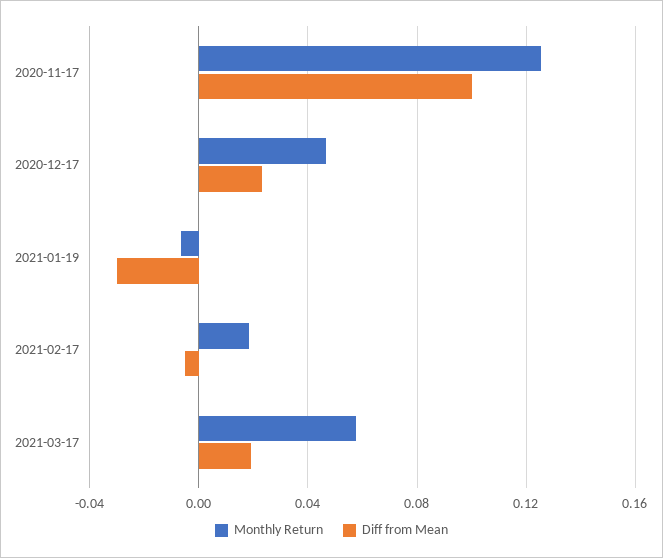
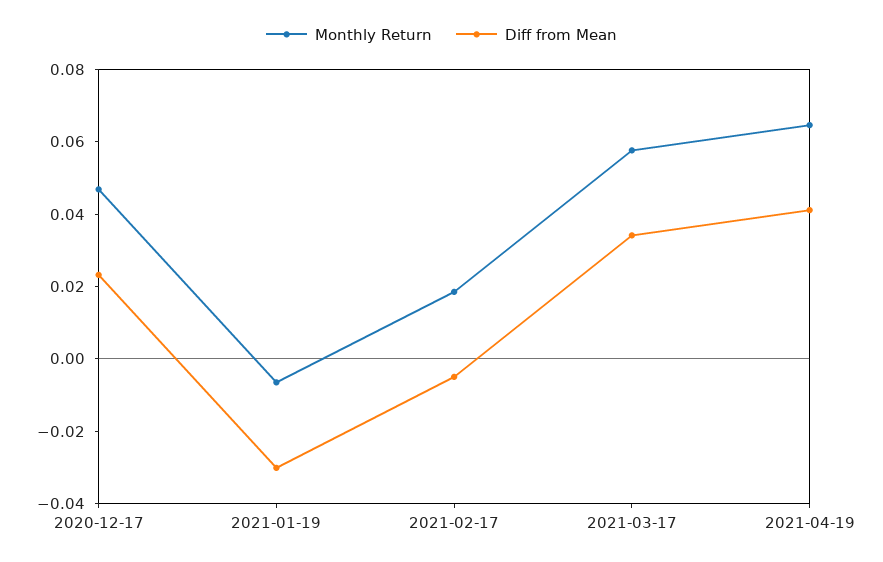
Monthly Return, 2020-11-17: 0.125 -> none
Diff from Mean, 2020-11-17: 0.1 -> none
Diff from Mean, 2021-03-17: 0.02 -> 0.035
Monthly Return, 2021-04-19: none -> 0.065
Diff from Mean, 2021-04-19: none -> 0.04

